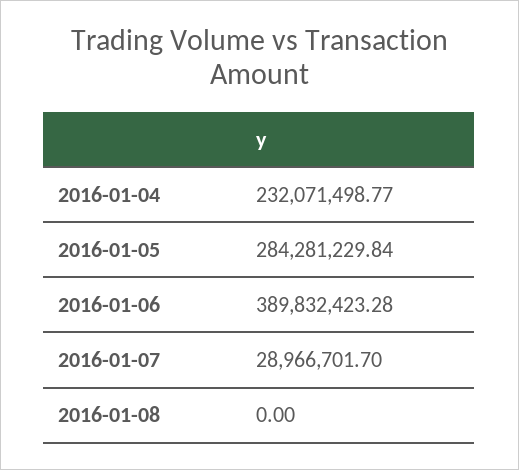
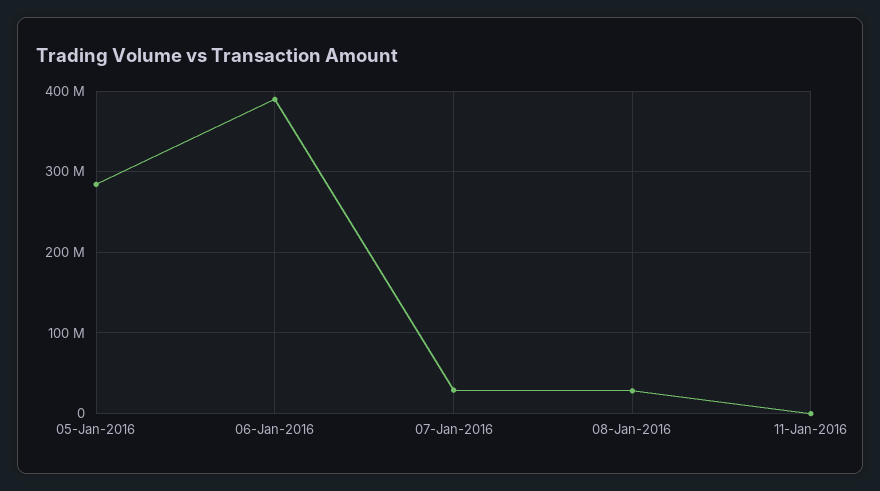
2016-01-04: 232071498.77 -> none
2016-01-08: 0 -> 30000000
11-Jan-2016: none -> 0

